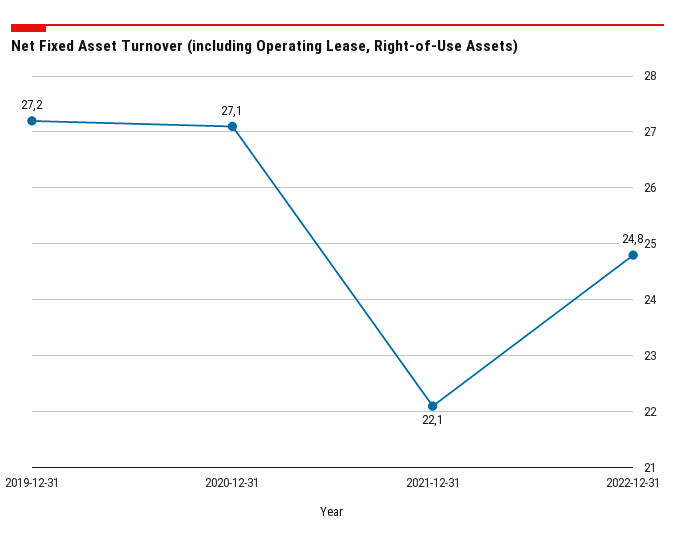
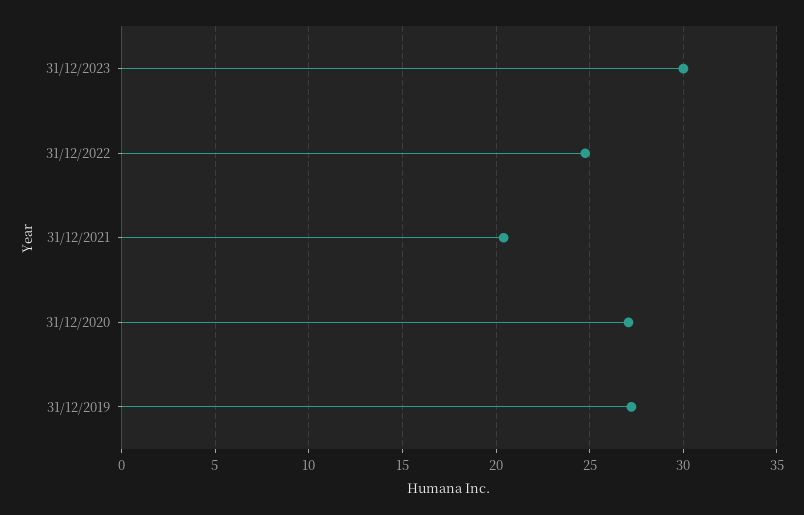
2021-12-31: 22.1 -> 20.5
31/12/2023: none -> 30

